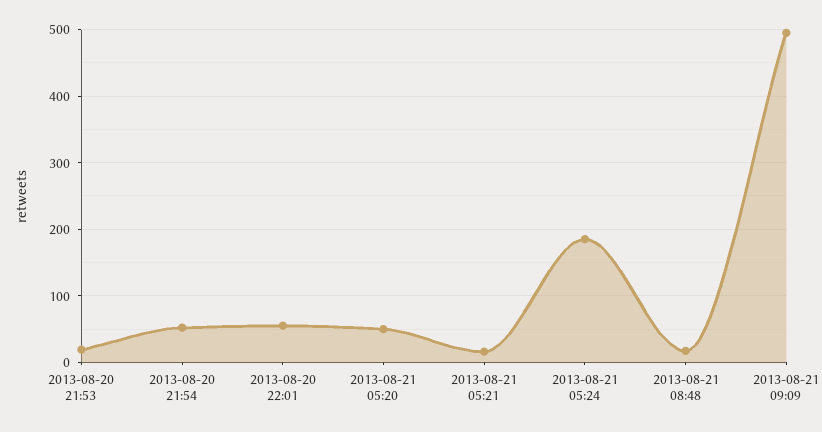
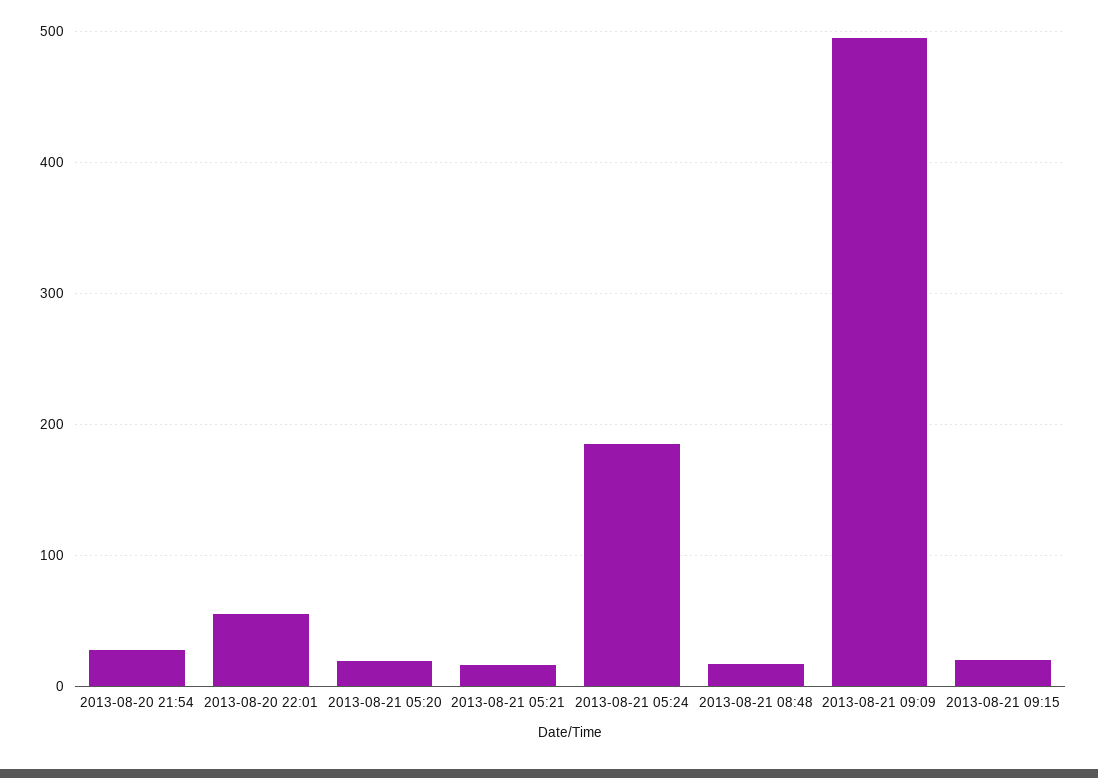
2013-08-20 21:53: 20 -> none
2013-08-20 21:54: 50 -> 30
2013-08-21 05:20: 50 -> 20
2013-08-21 09:15: none -> 20

